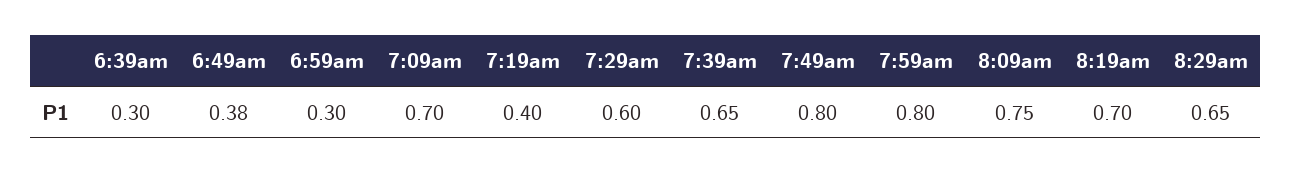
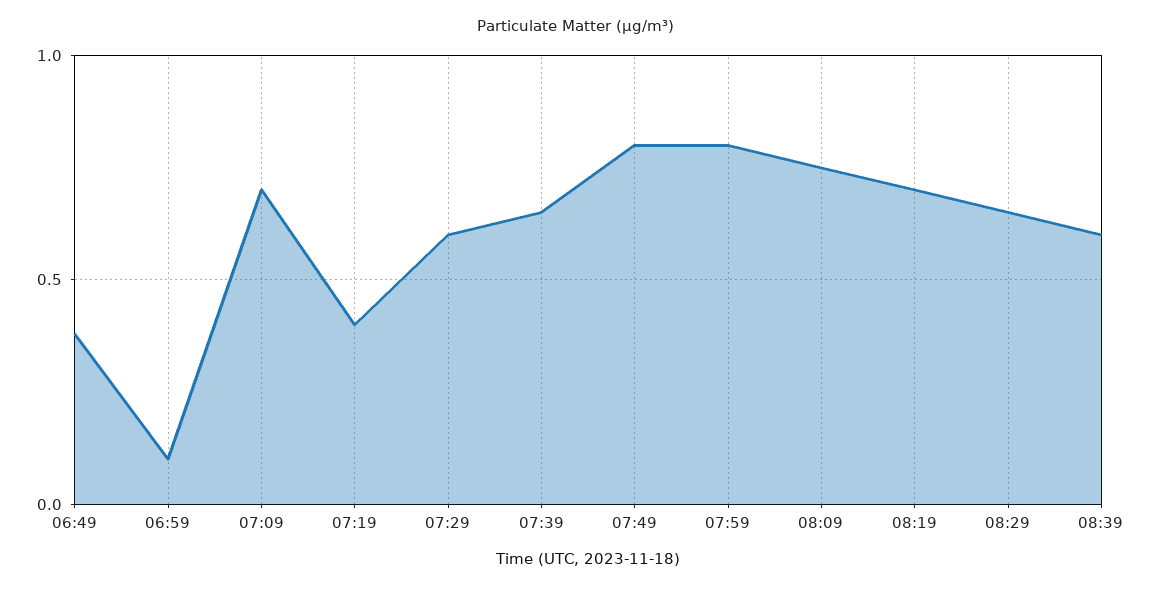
6:39am: 0.3 -> none
6:59am: 0.3 -> 0.1
08:39: none -> 0.6

